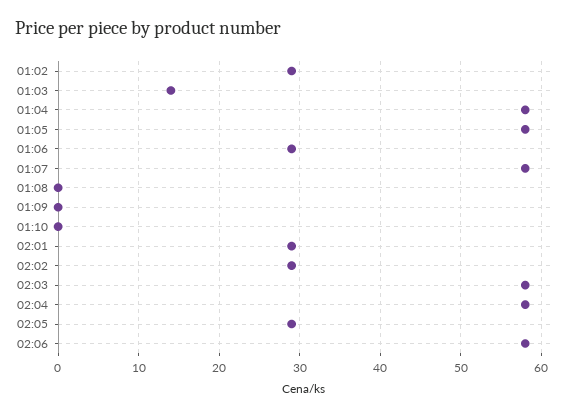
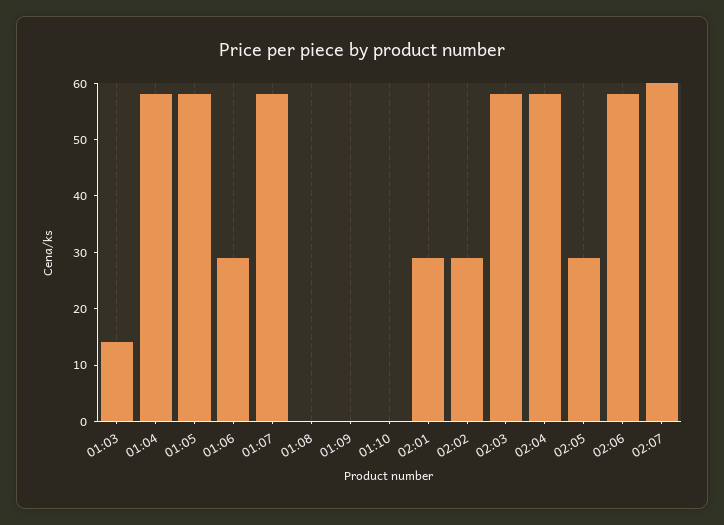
01:02: 29 -> none
02:07: none -> 60

